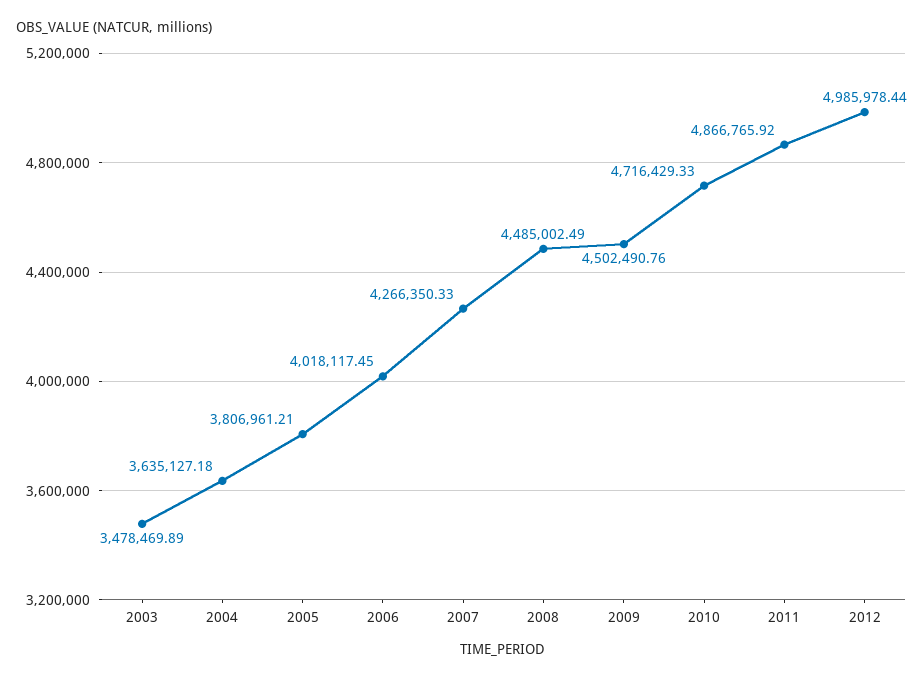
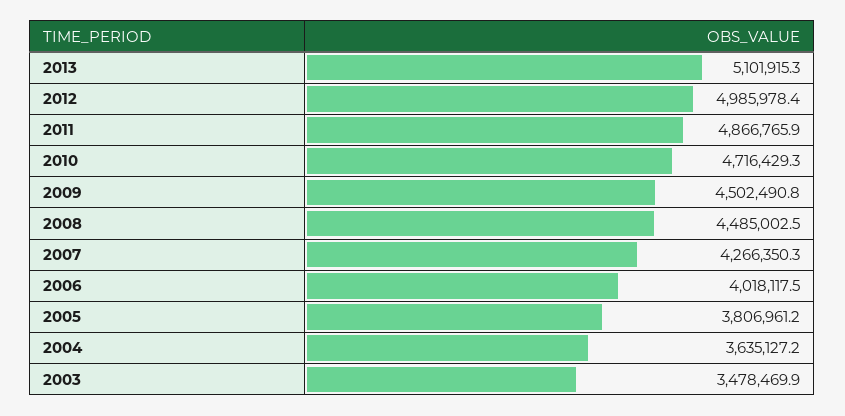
2013: none -> 5101915.3

